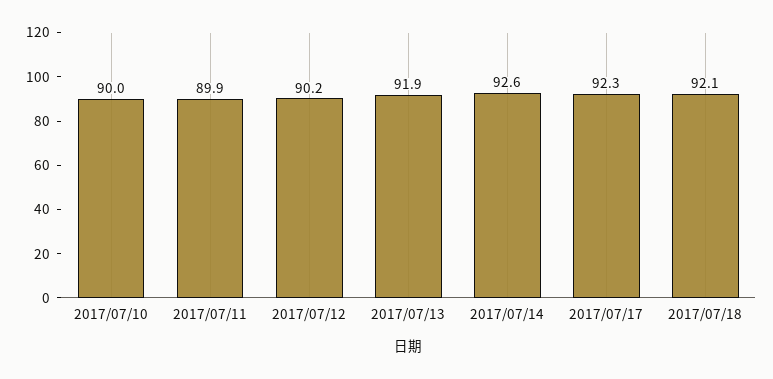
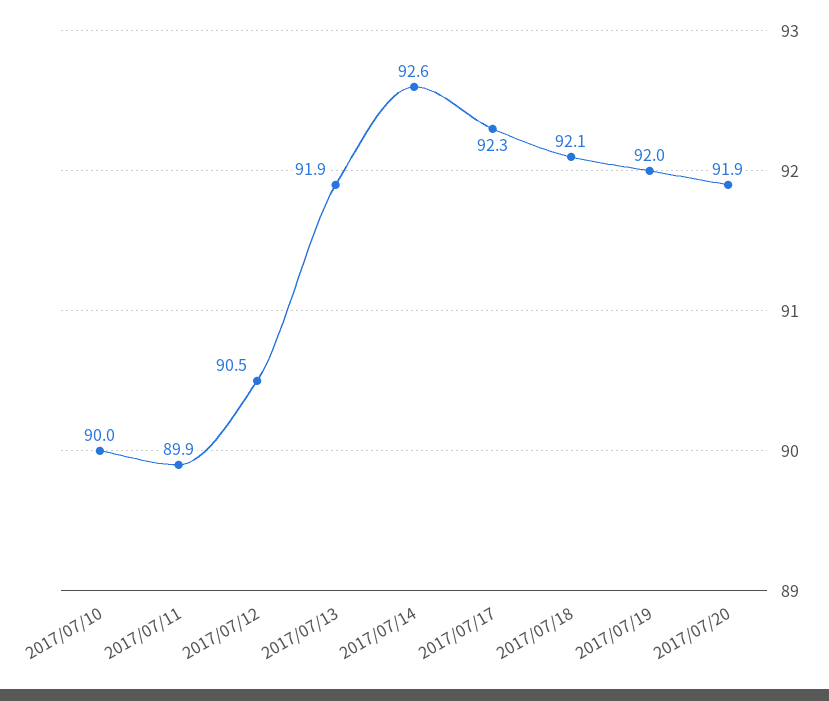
2017/07/12: 90.2 -> 90.5
2017/07/19: none -> 92
2017/07/20: none -> 91.9

